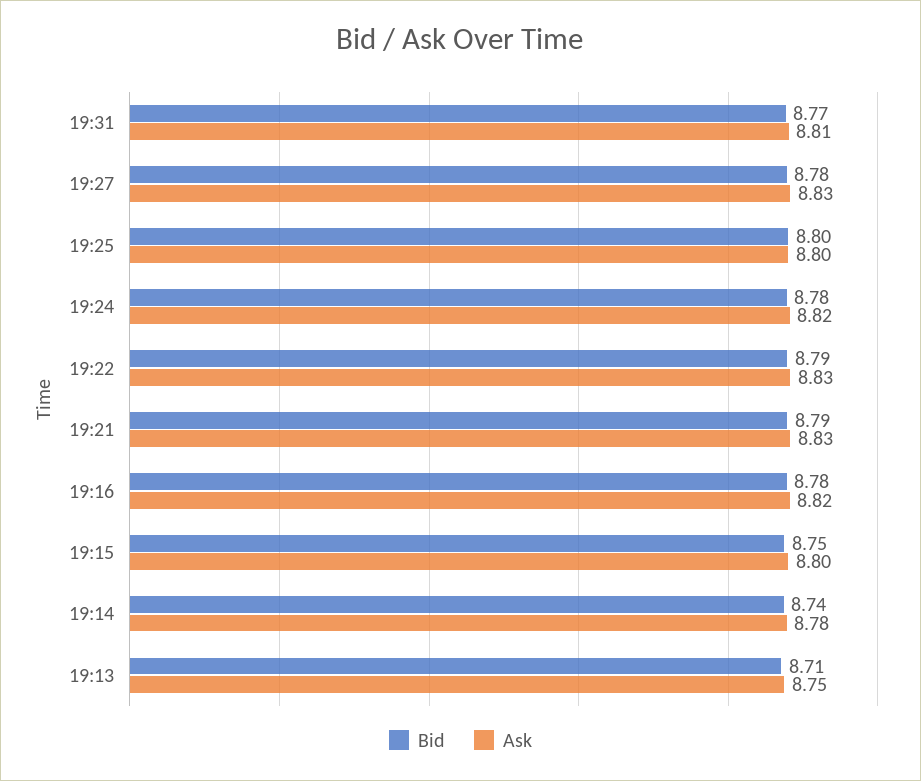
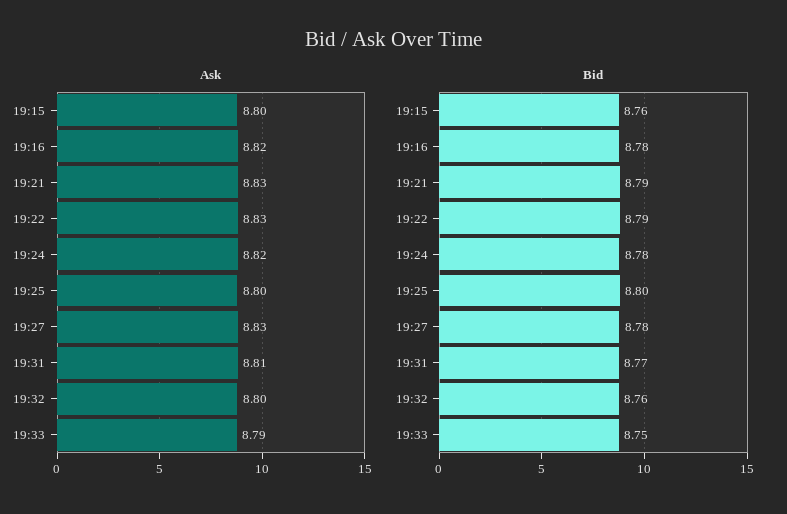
Bid, 19:15: 8.75 -> 8.76
Bid, 19:14: 8.74 -> none
Ask, 19:14: 8.78 -> none
Bid, 19:13: 8.71 -> none
Ask, 19:13: 8.75 -> none
Ask, 19:32: none -> 8.8
Ask, 19:33: none -> 8.79
Bid, 19:32: none -> 8.76
Bid, 19:33: none -> 8.75

